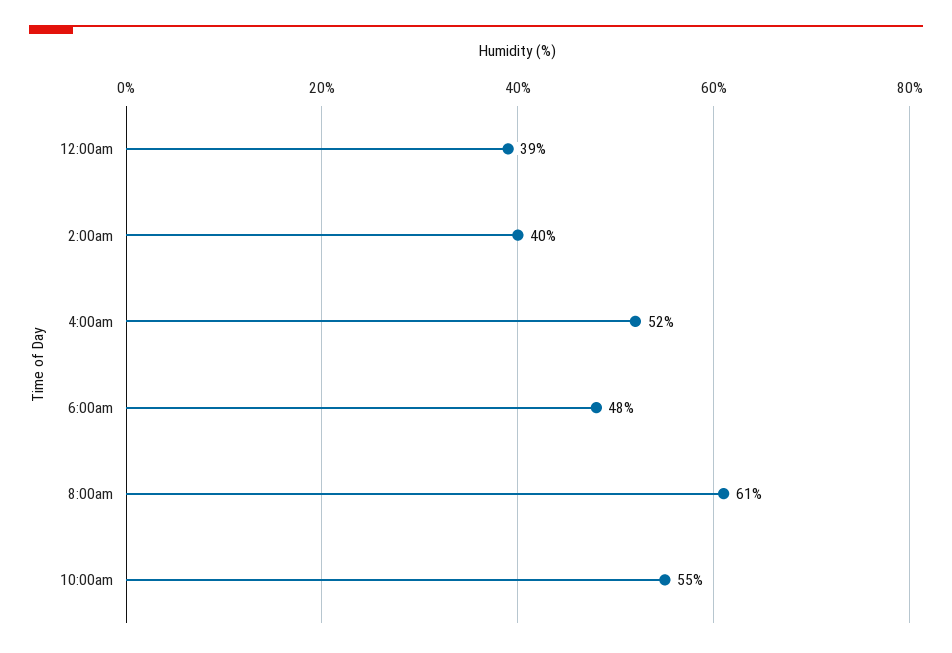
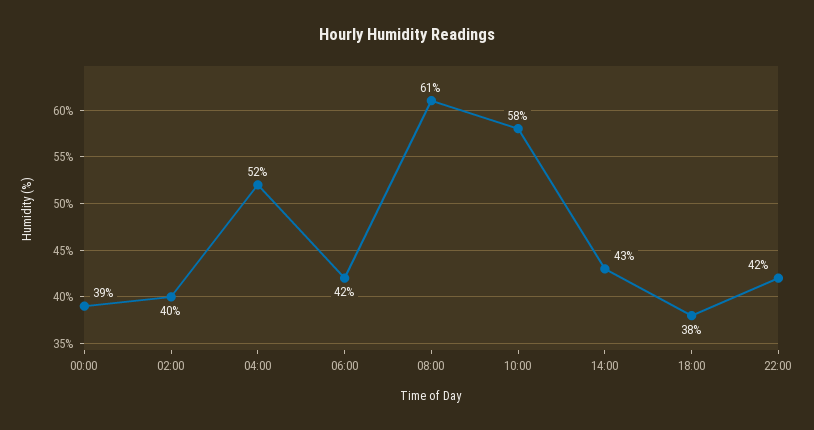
6:00am: 48 -> 42
10:00am: 55 -> 58
14:00: none -> 43
18:00: none -> 38
22:00: none -> 42

